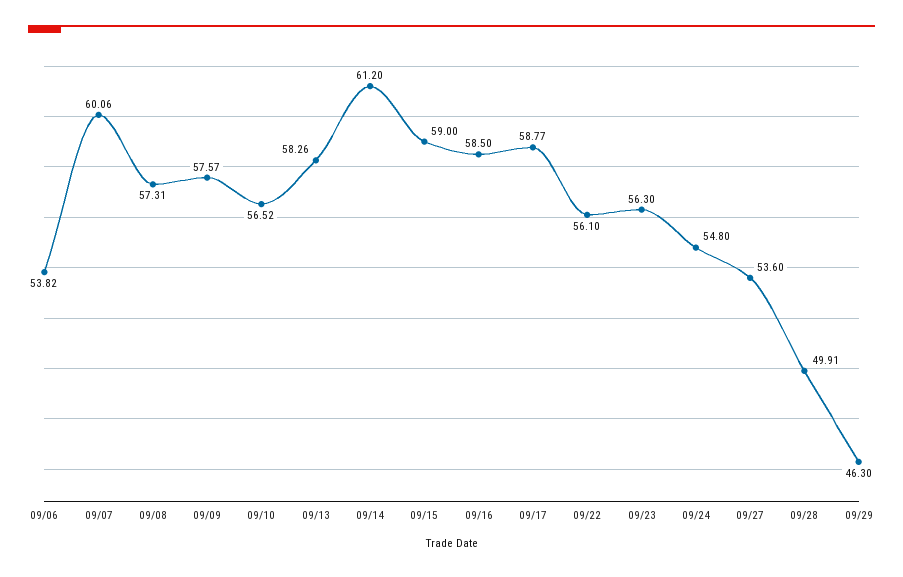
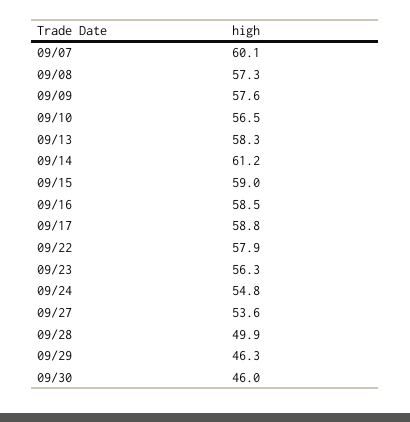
09/06: 53.82 -> none
09/22: 56.1 -> 57.9
09/30: none -> 46

